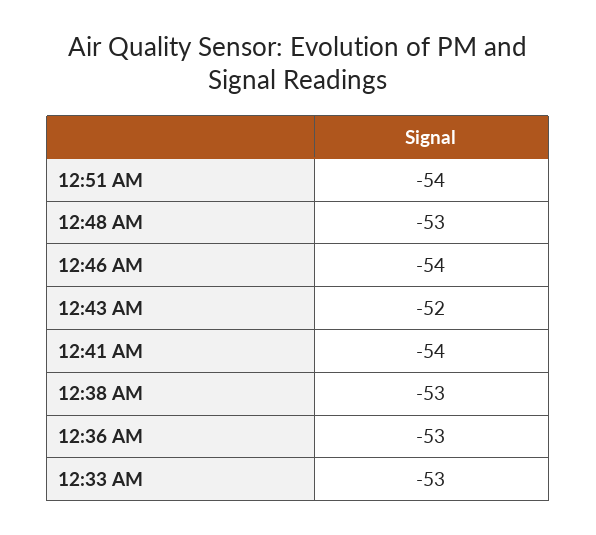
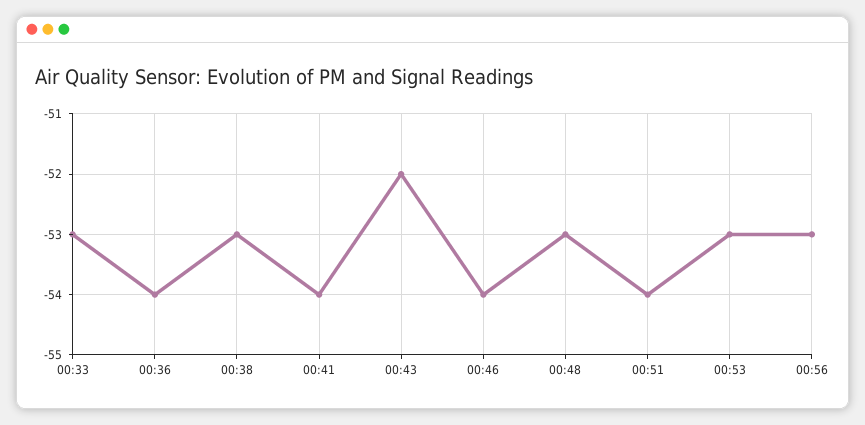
12:36 AM: -53 -> -54
00:53: none -> -53
00:56: none -> -53

